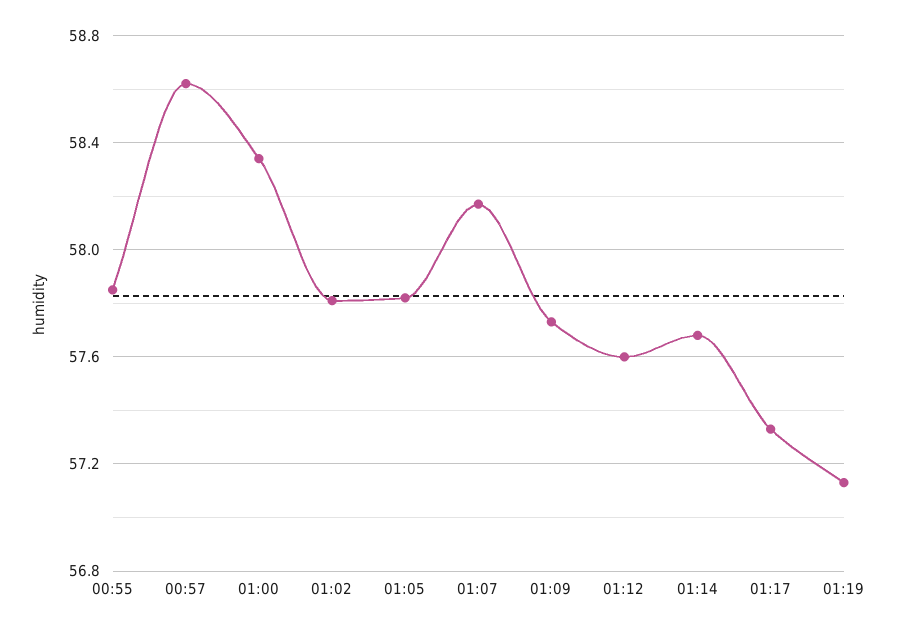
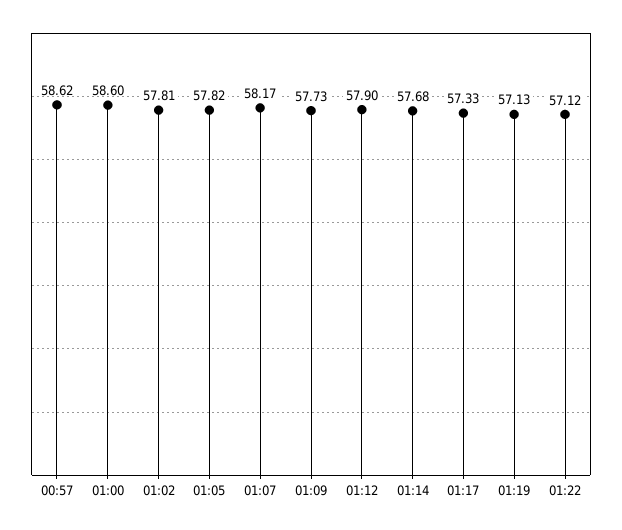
00:55: 57.85 -> none
01:00: 58.35 -> 58.6
01:12: 57.6 -> 57.9
01:22: none -> 57.12

